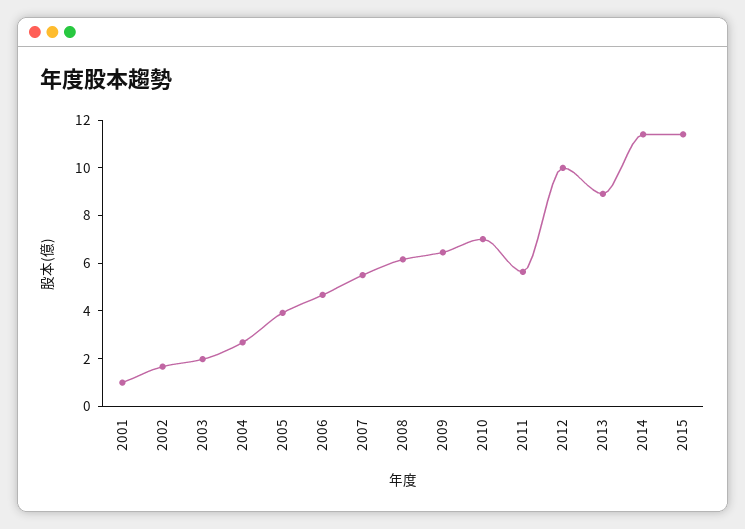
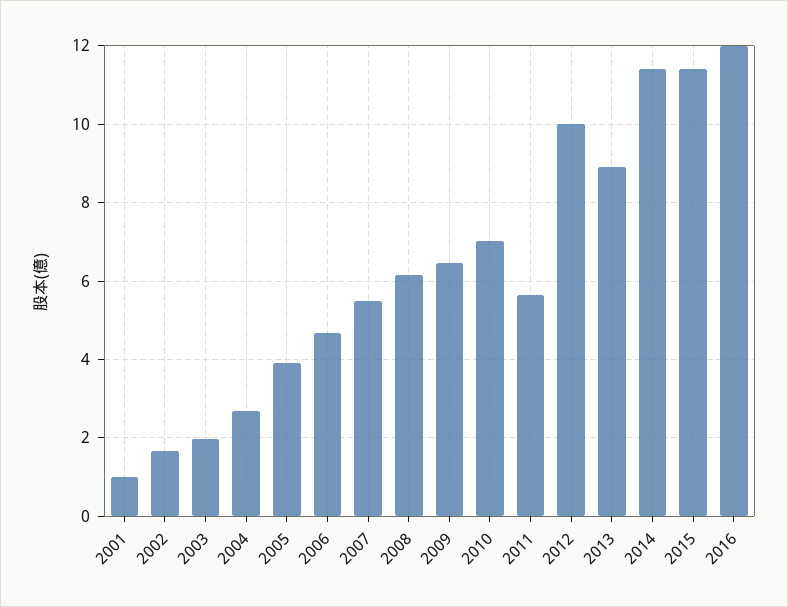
2016: none -> 12

